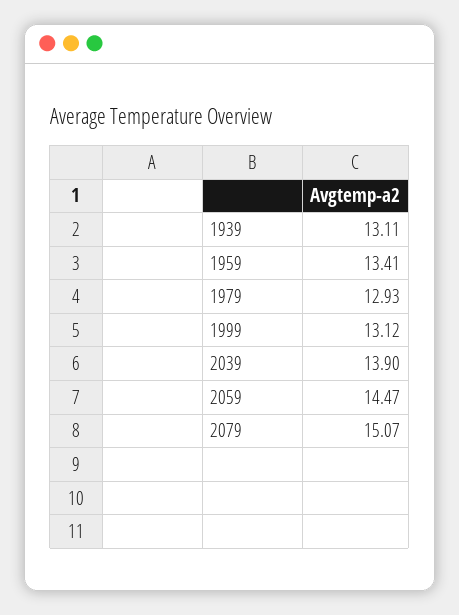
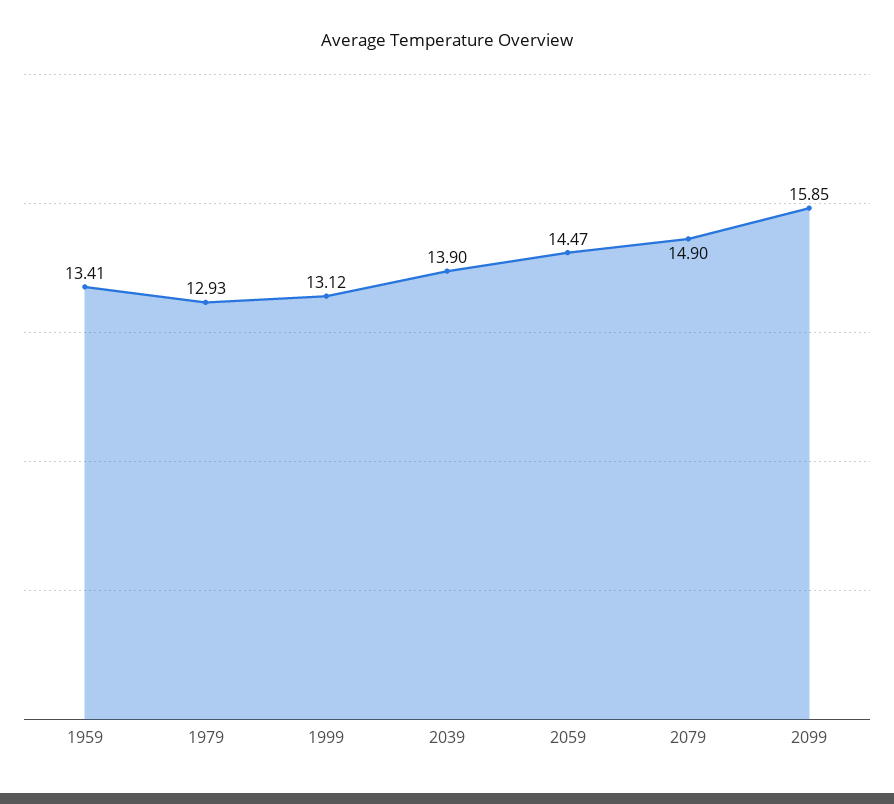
1939: 13.11 -> none
2079: 15.07 -> 14.9
2099: none -> 15.85

